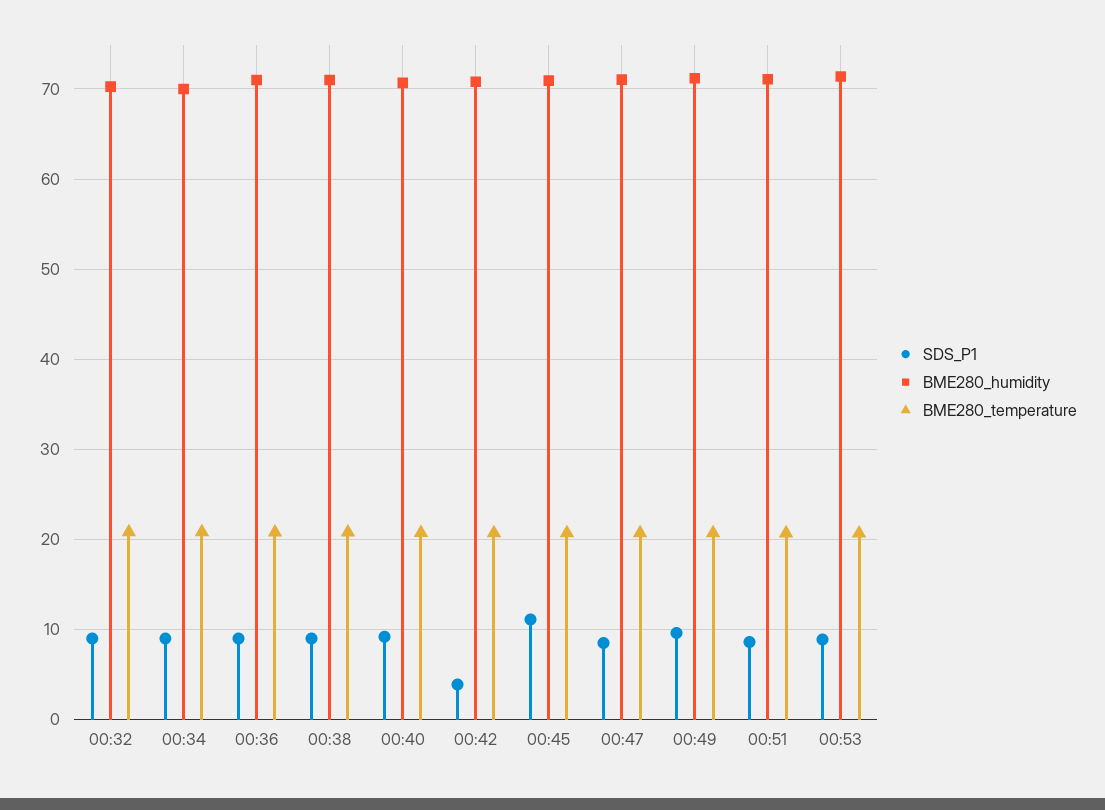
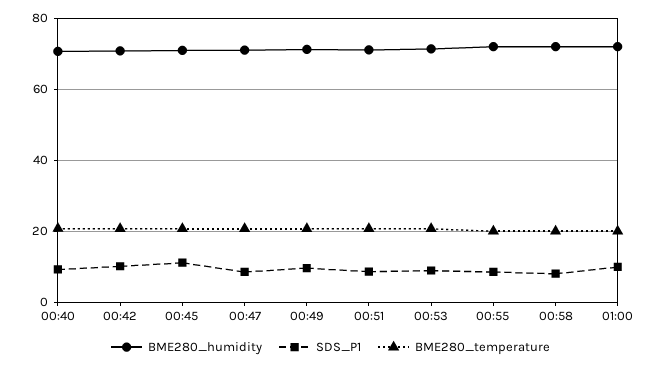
SDS_P1, 00:32: 9 -> none
BME280_humidity, 00:32: 70 -> none
BME280_temperature, 00:32: 21 -> none
SDS_P1, 00:34: 9 -> none
BME280_humidity, 00:34: 70 -> none
BME280_temperature, 00:34: 21 -> none
SDS_P1, 00:36: 9 -> none
BME280_humidity, 00:36: 71 -> none
BME280_temperature, 00:36: 21 -> none
SDS_P1, 00:38: 9 -> none
BME280_humidity, 00:38: 71 -> none
BME280_temperature, 00:38: 21 -> none
SDS_P1, 00:42: 4 -> 10
BME280_humidity, 00:55: none -> 72
SDS_P1, 00:55: none -> 8
BME280_temperature, 00:55: none -> 20
BME280_humidity, 00:58: none -> 72
SDS_P1, 00:58: none -> 8
BME280_temperature, 00:58: none -> 20
BME280_humidity, 01:00: none -> 72
SDS_P1, 01:00: none -> 10
BME280_temperature, 01:00: none -> 20

